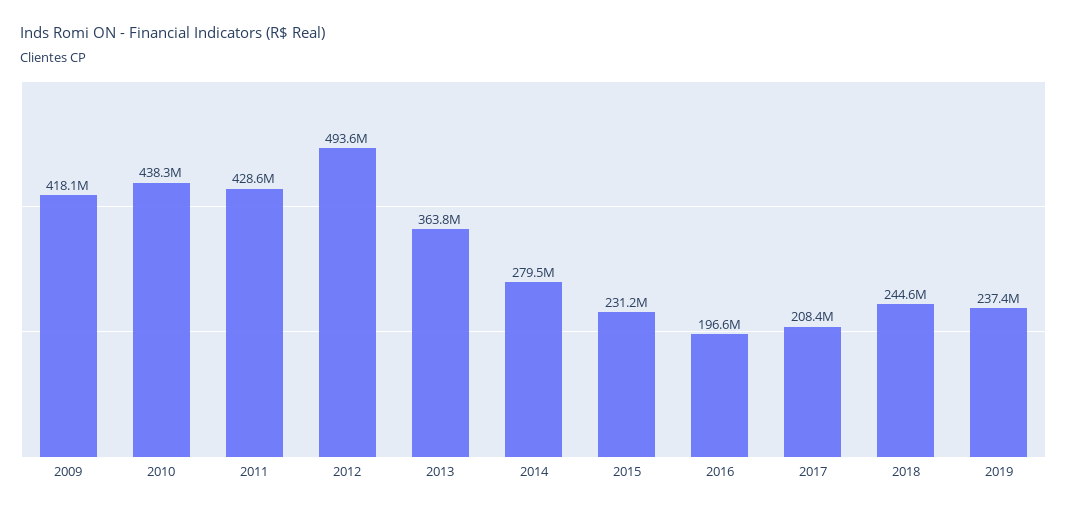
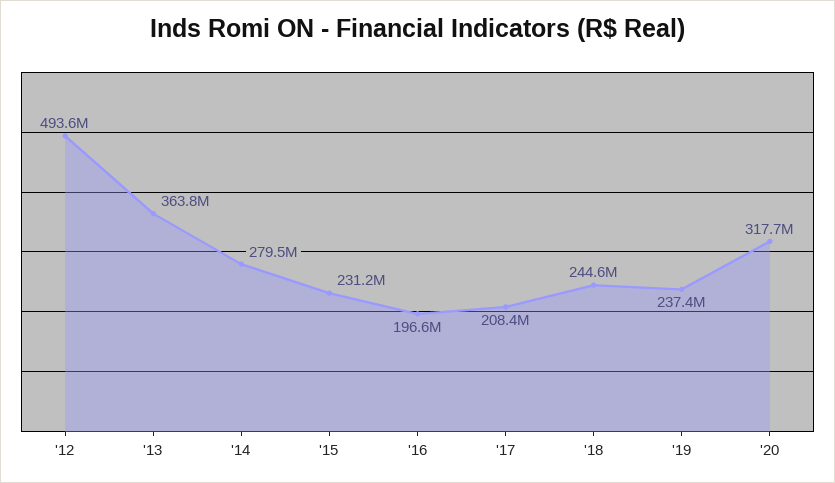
2009: 418100000 -> none
2010: 438300000 -> none
2011: 428600000 -> none
'20: none -> 317700000

